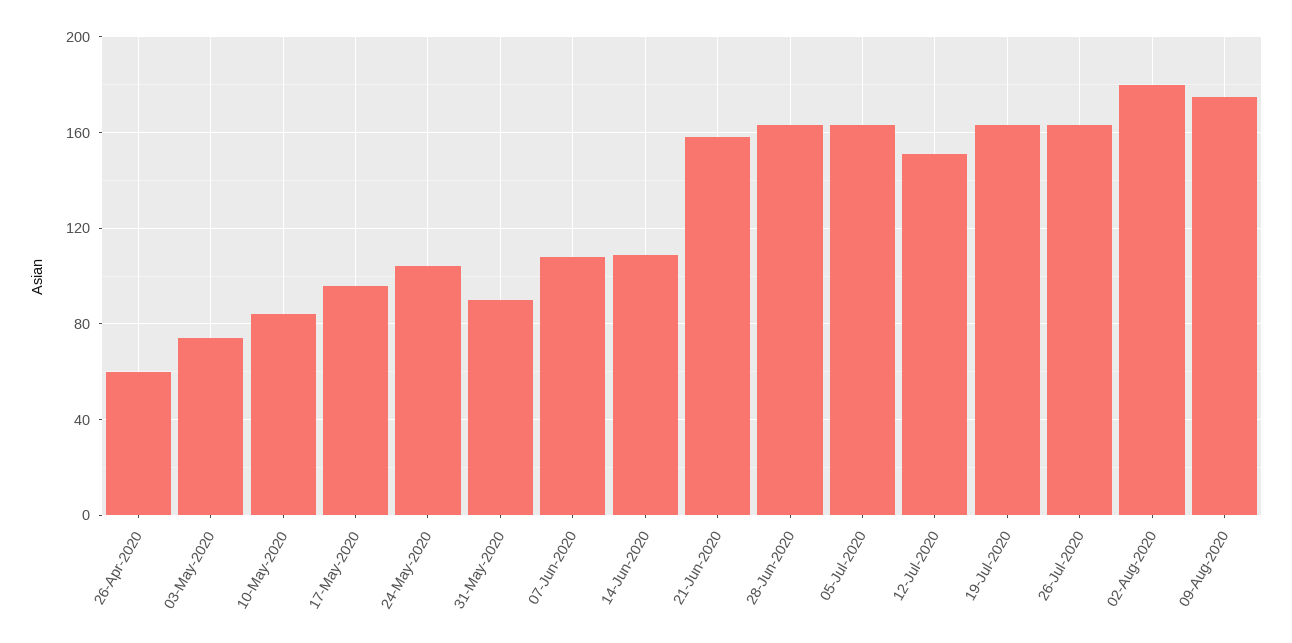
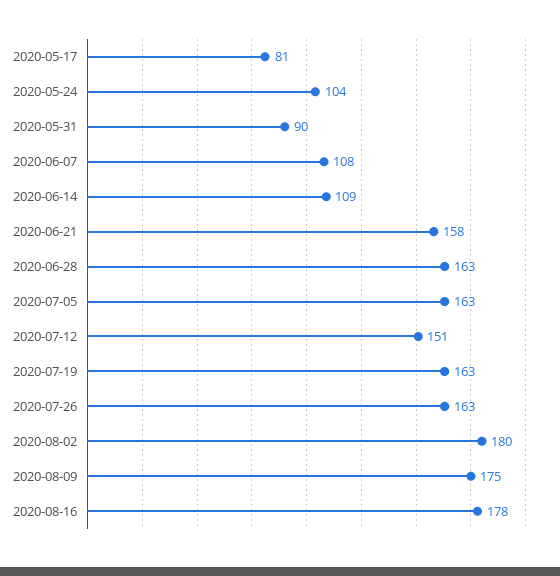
26-Apr-2020: 60 -> none
03-May-2020: 75 -> none
10-May-2020: 85 -> none
17-May-2020: 95 -> 81
2020-08-16: none -> 178

